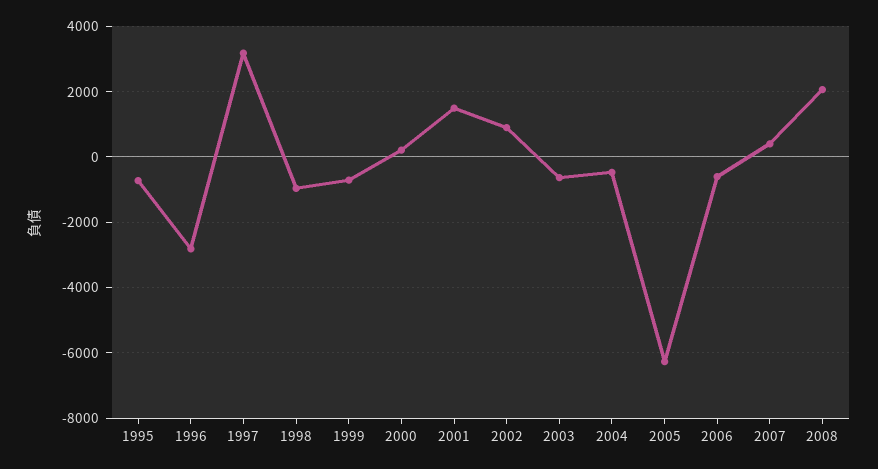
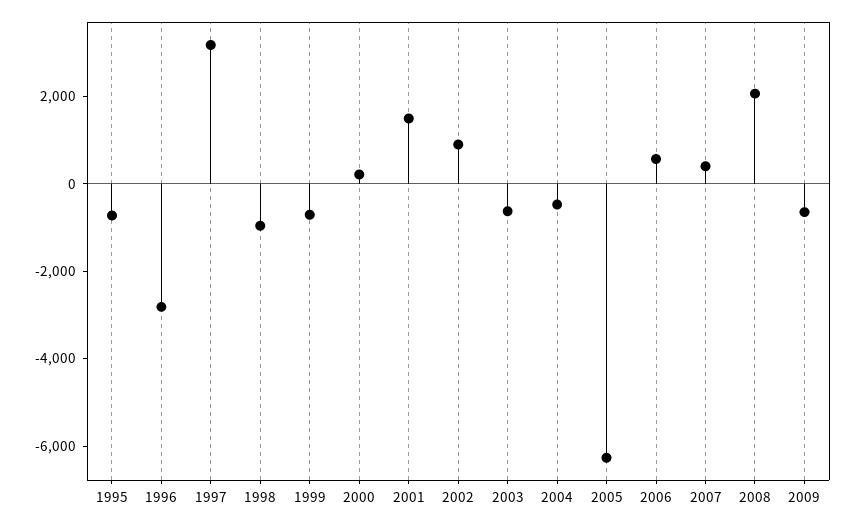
2006: -600 -> 500
2009: none -> -500

